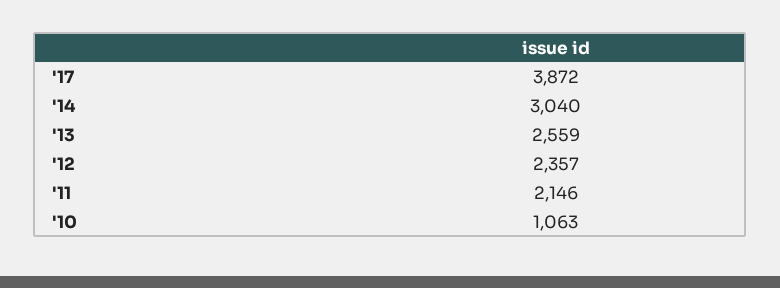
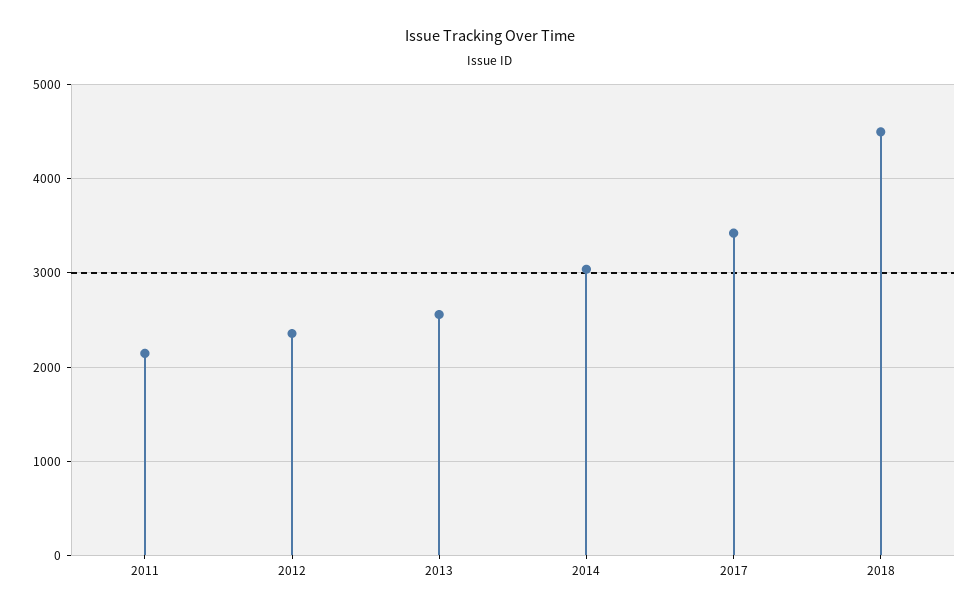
'17: 3872 -> 3400
'10: 1063 -> none
2018: none -> 4500

